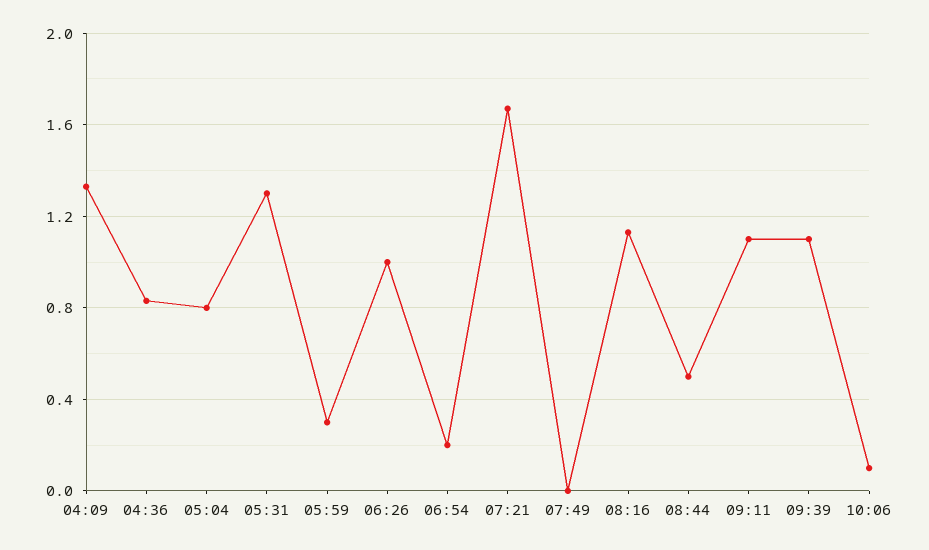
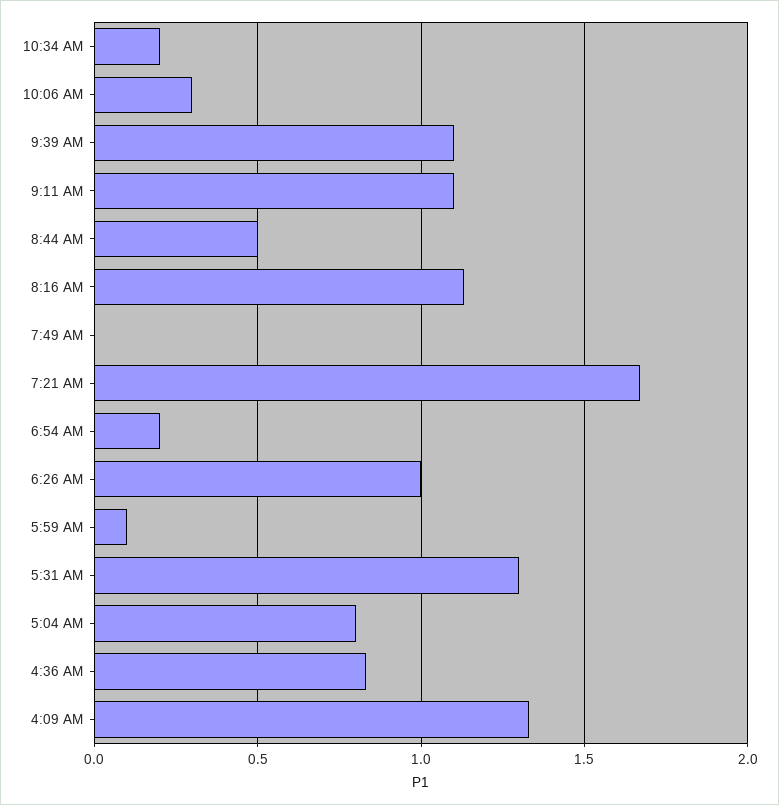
05:59: 0.3 -> 0.1
10:06: 0.1 -> 0.3
10:34 AM: none -> 0.2

